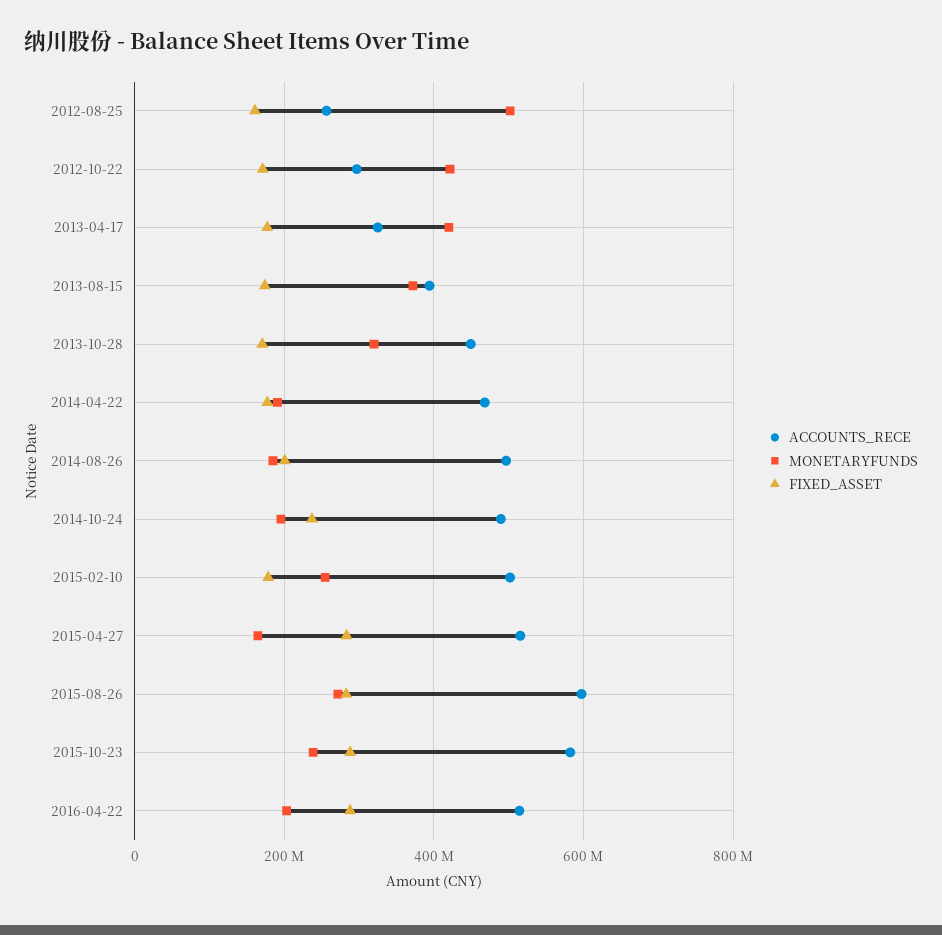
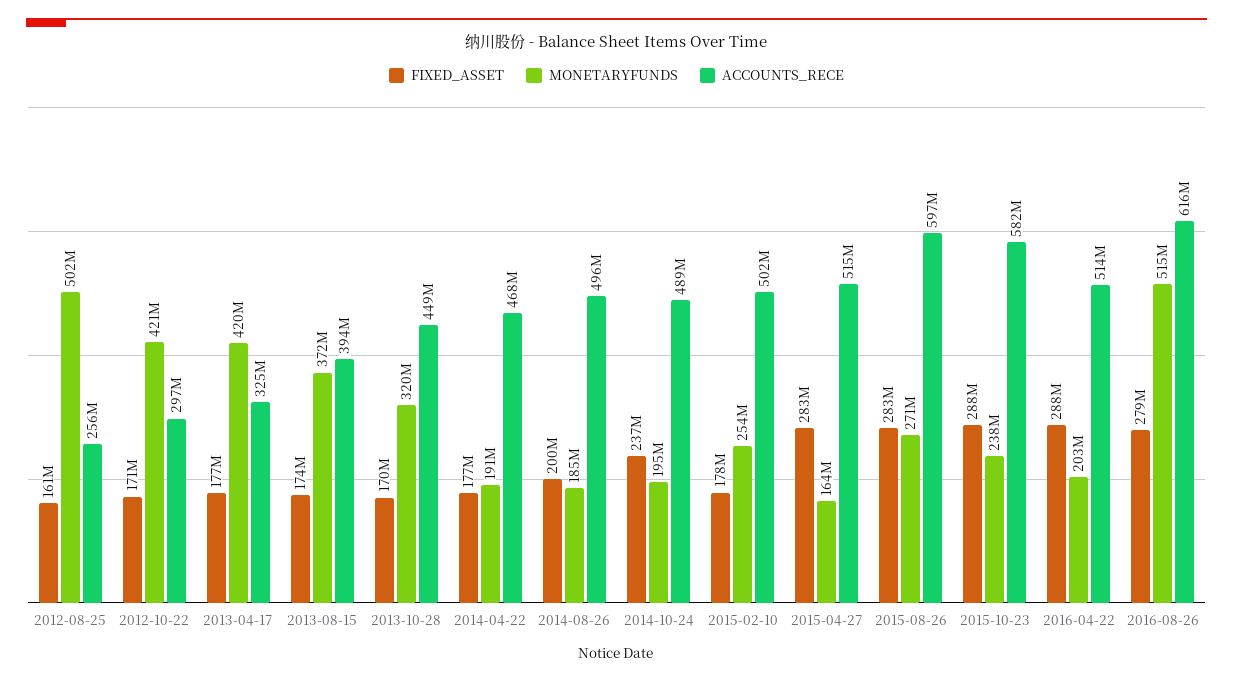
FIXED_ASSET, 2016-08-26: none -> 279000000
MONETARYFUNDS, 2016-08-26: none -> 515000000
ACCOUNTS_RECE, 2016-08-26: none -> 616000000

